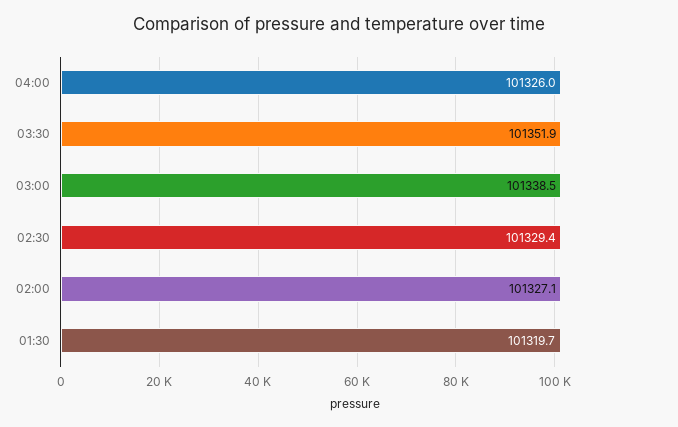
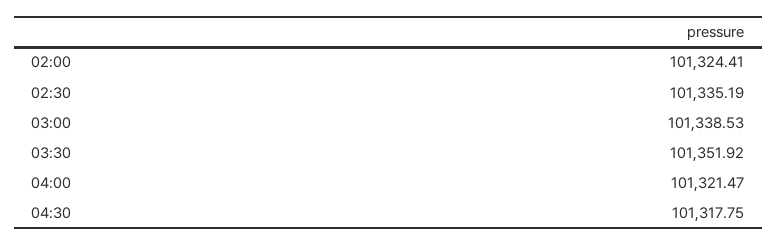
04:00: 101326 -> 101321.47
02:30: 101329.4 -> 101335.19
02:00: 101327.1 -> 101324.41
01:30: 101319.7 -> none
04:30: none -> 101317.75

